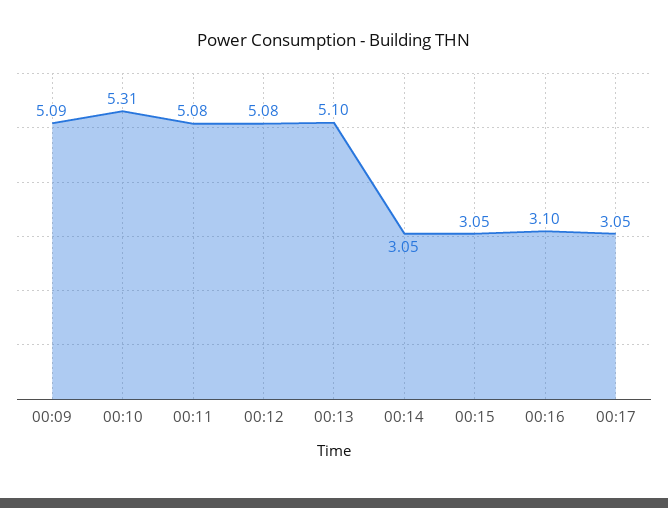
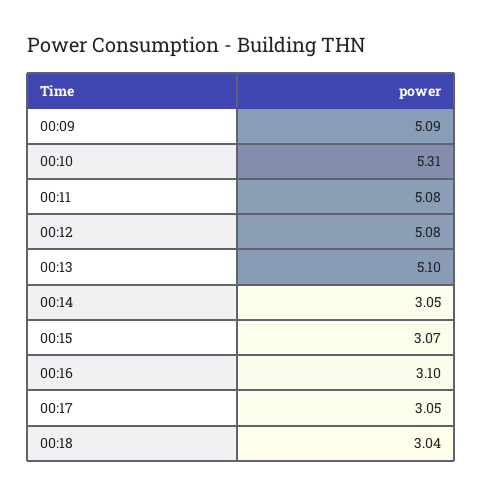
00:15: 3.05 -> 3.07
00:18: none -> 3.04

